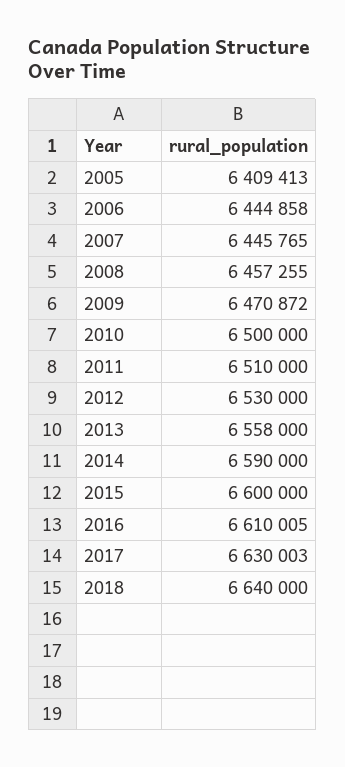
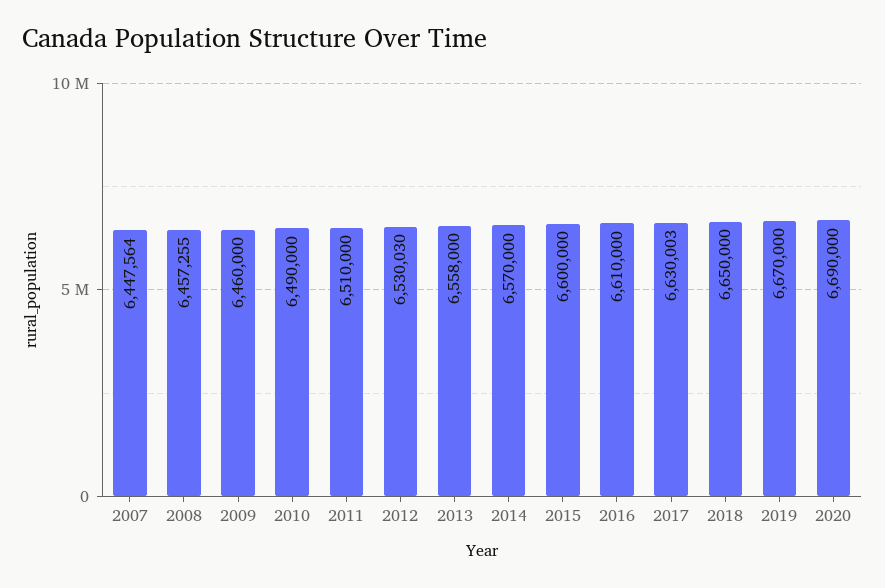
2005: 6409413 -> none
2006: 6444858 -> none
2007: 6445765 -> 6447564
2009: 6470872 -> 6460000
2010: 6500000 -> 6490000
2012: 6530000 -> 6530030
2014: 6590000 -> 6570000
2016: 6610005 -> 6610000
2018: 6640000 -> 6650000
2019: none -> 6670000
2020: none -> 6690000

